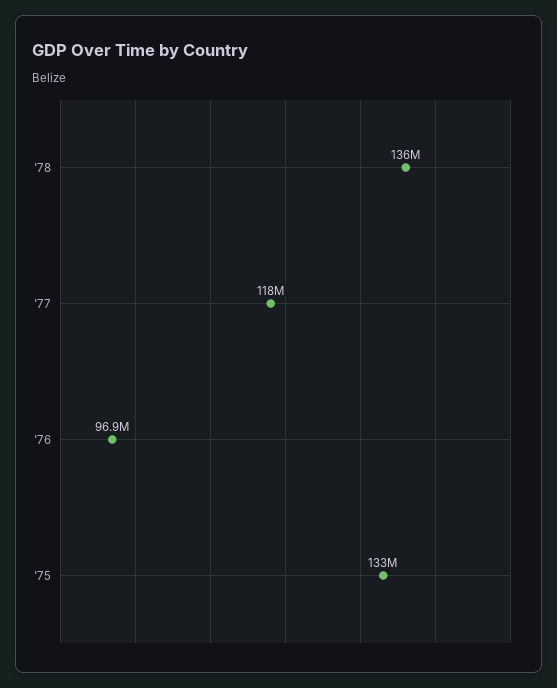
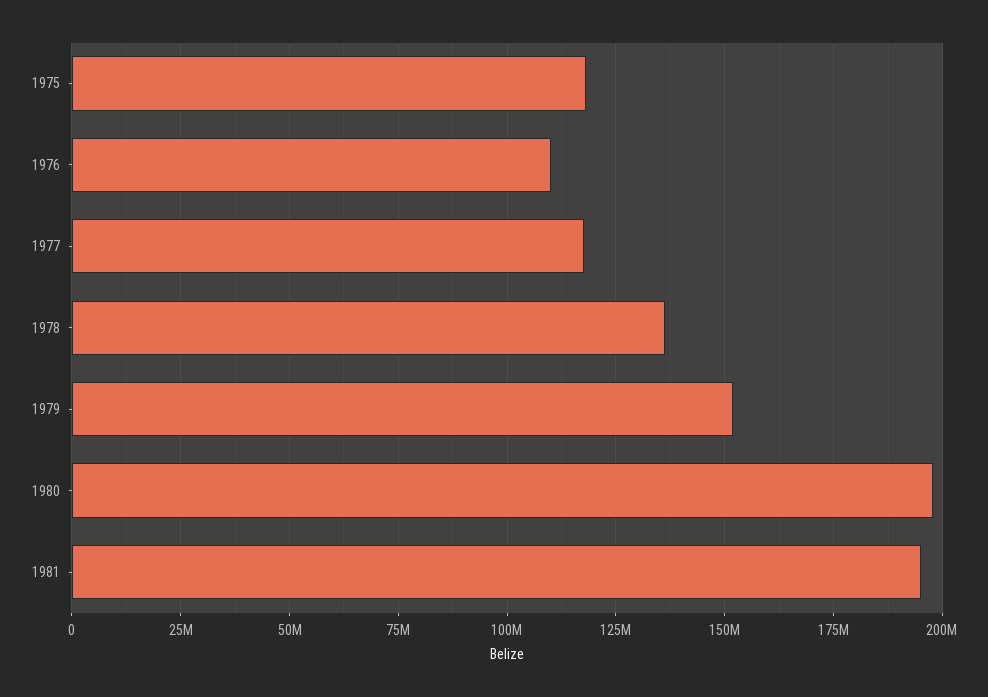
'76: 96900000 -> 110000000
'75: 133000000 -> 117500000
1979: none -> 152500000
1980: none -> 197500000
1981: none -> 195000000

